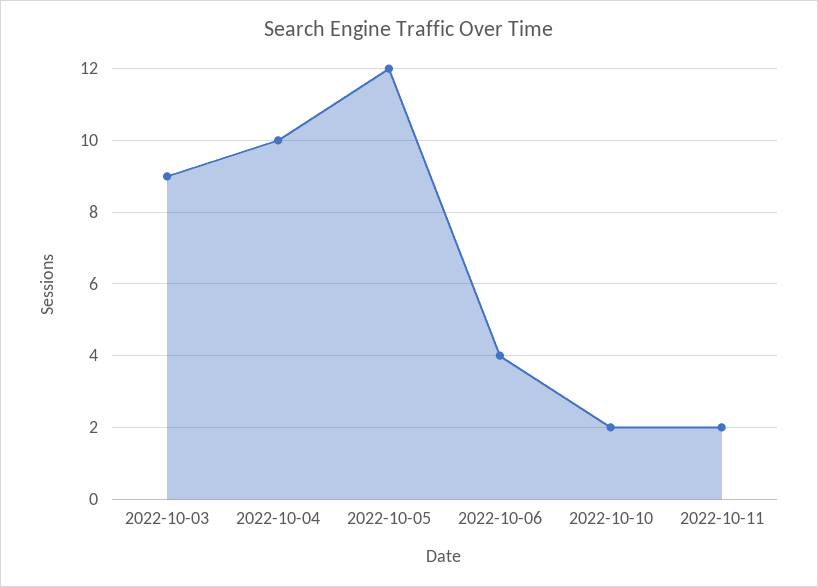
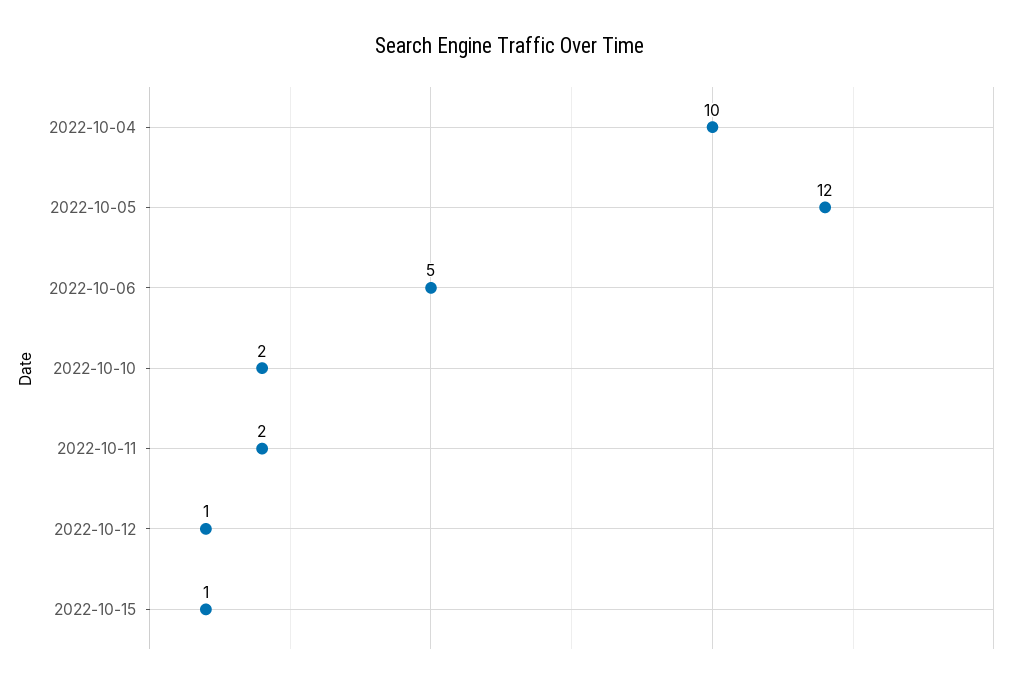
2022-10-03: 9 -> none
2022-10-06: 4 -> 5
2022-10-12: none -> 1
2022-10-15: none -> 1

